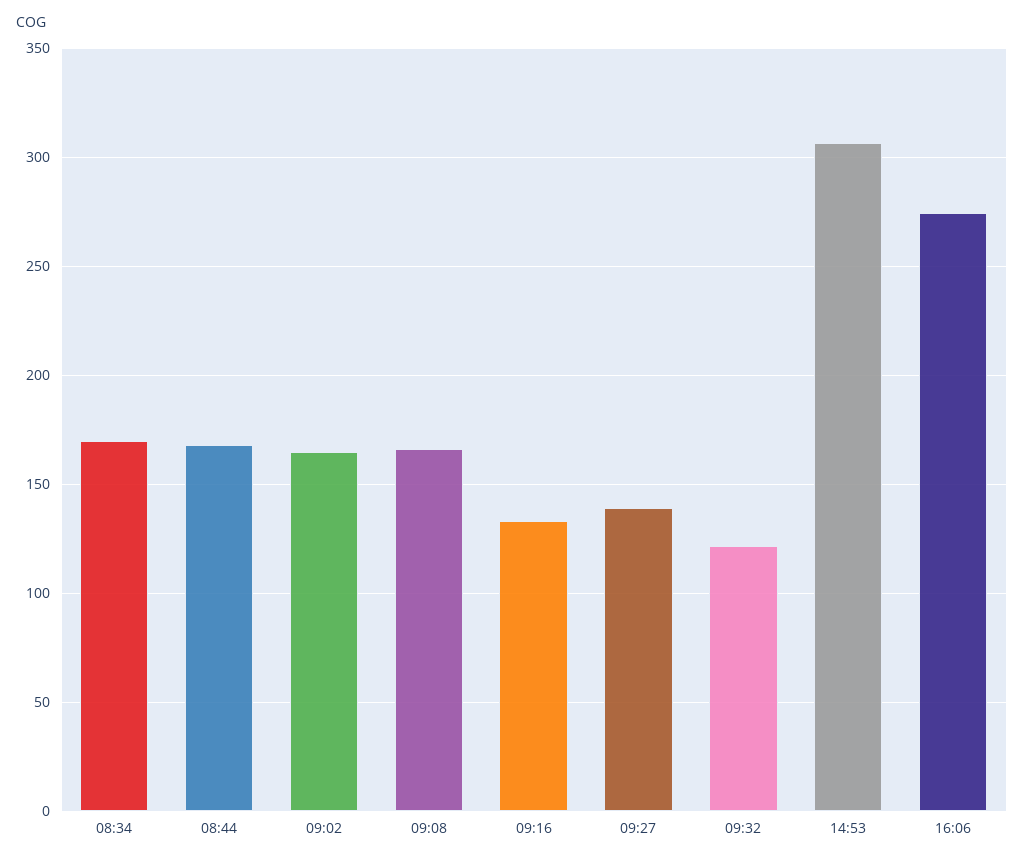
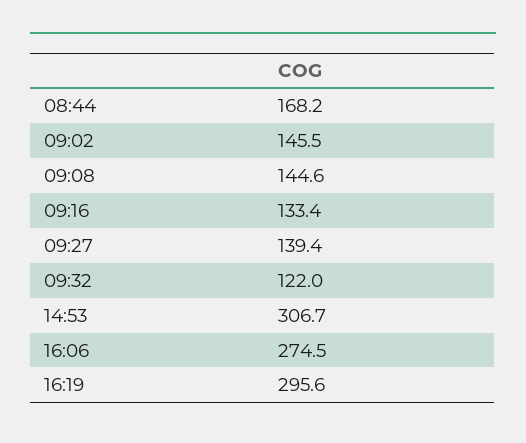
08:34: 170 -> none
09:02: 165 -> 145.5
09:08: 165 -> 144.6
16:19: none -> 295.6

